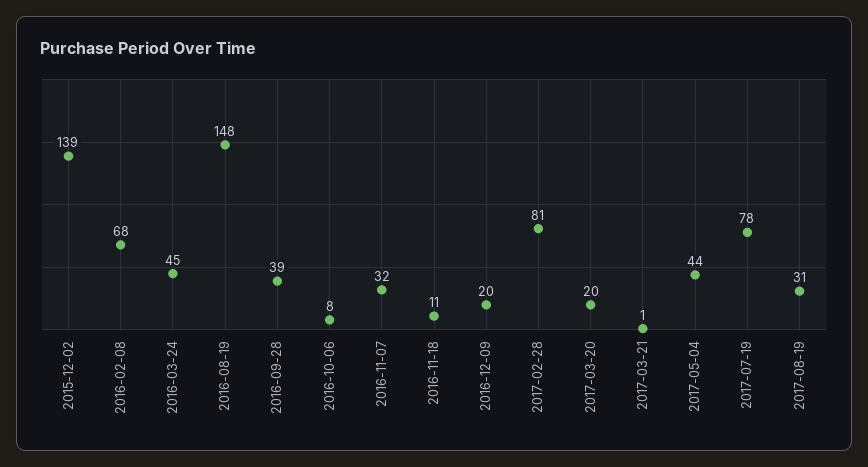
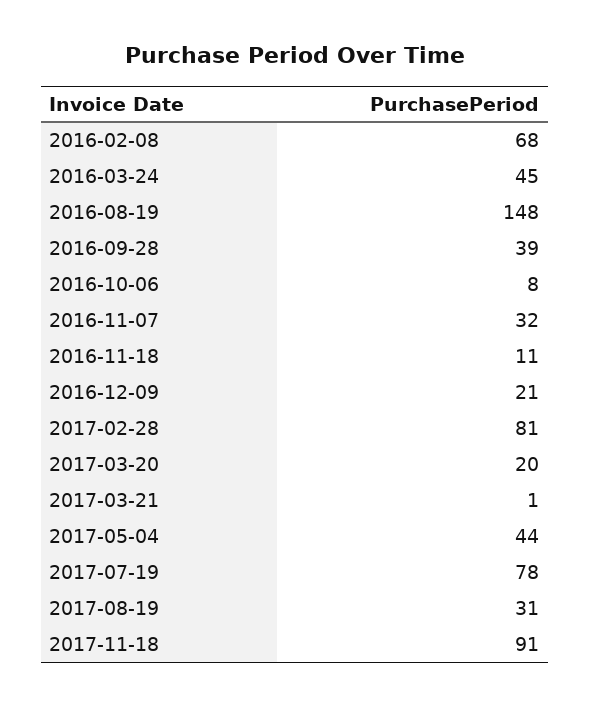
2015-12-02: 139 -> none
2016-12-09: 20 -> 21
2017-11-18: none -> 91

